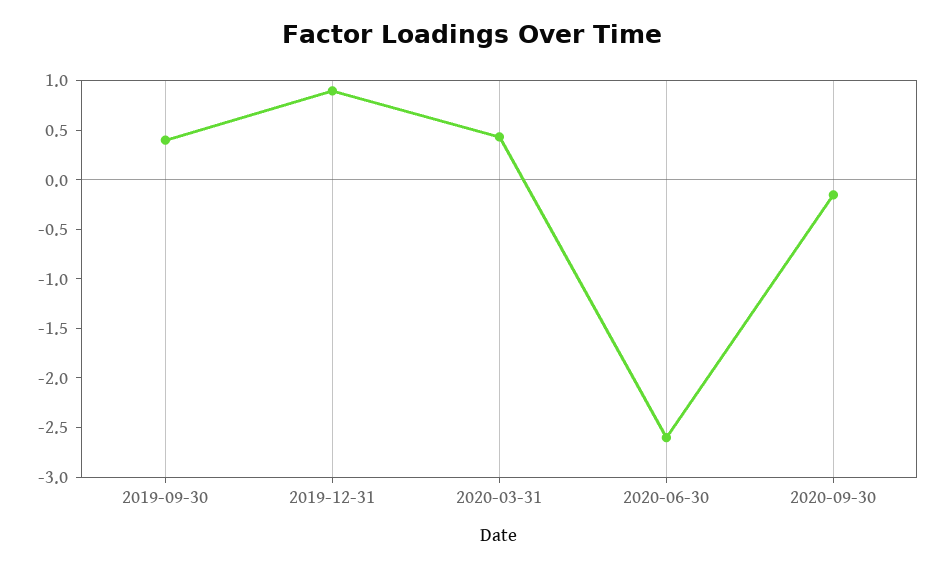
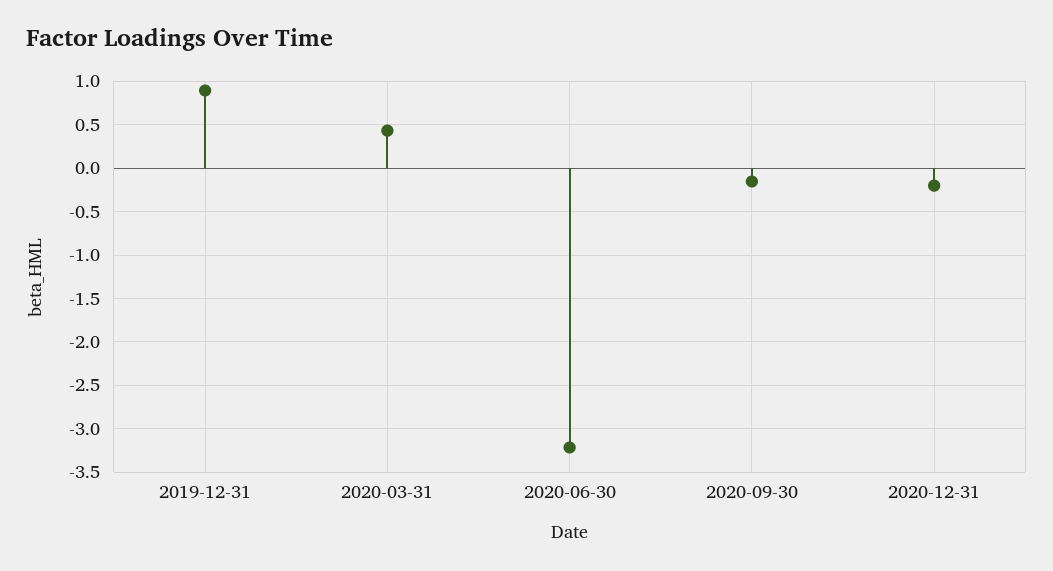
2019-09-30: 0.4 -> none
2020-06-30: -2.6 -> -3.2
2020-12-31: none -> -0.2

